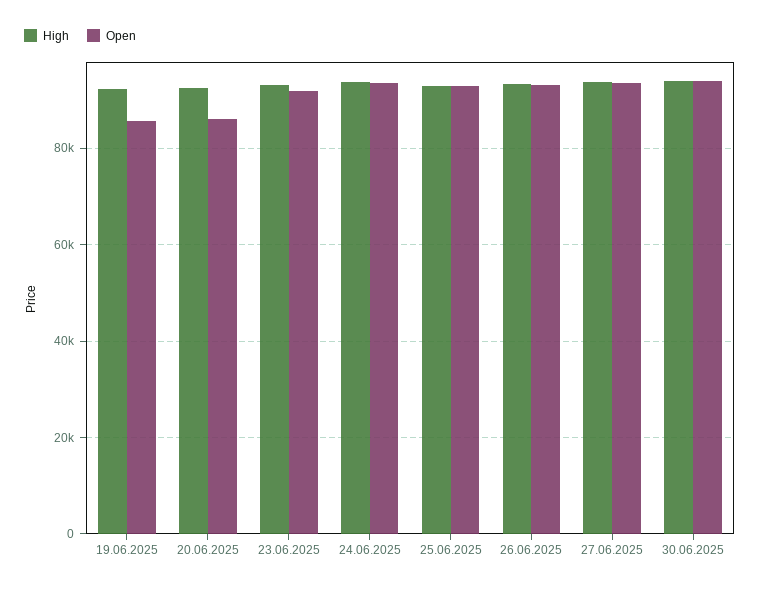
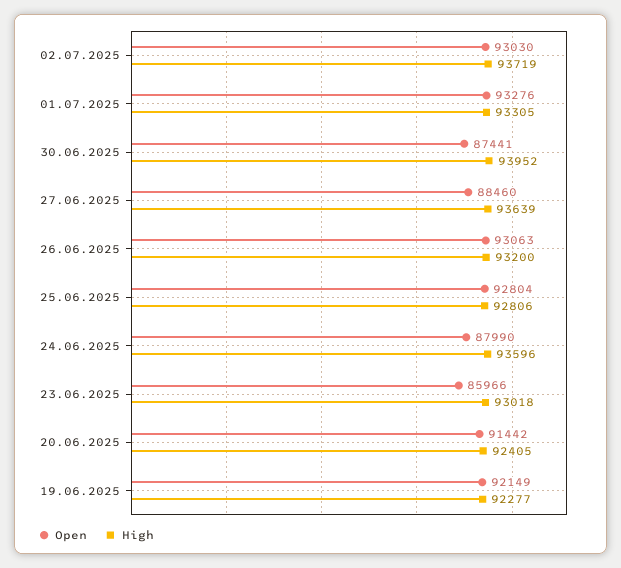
Open, 19.06.2025: 86000 -> 92149
Open, 20.06.2025: 86000 -> 91442
Open, 23.06.2025: 92000 -> 85966
Open, 24.06.2025: 94000 -> 87990
Open, 27.06.2025: 94000 -> 88460
Open, 30.06.2025: 94000 -> 87441
Open, 02.07.2025: none -> 93030
High, 02.07.2025: none -> 93719
Open, 01.07.2025: none -> 93276
High, 01.07.2025: none -> 93305

